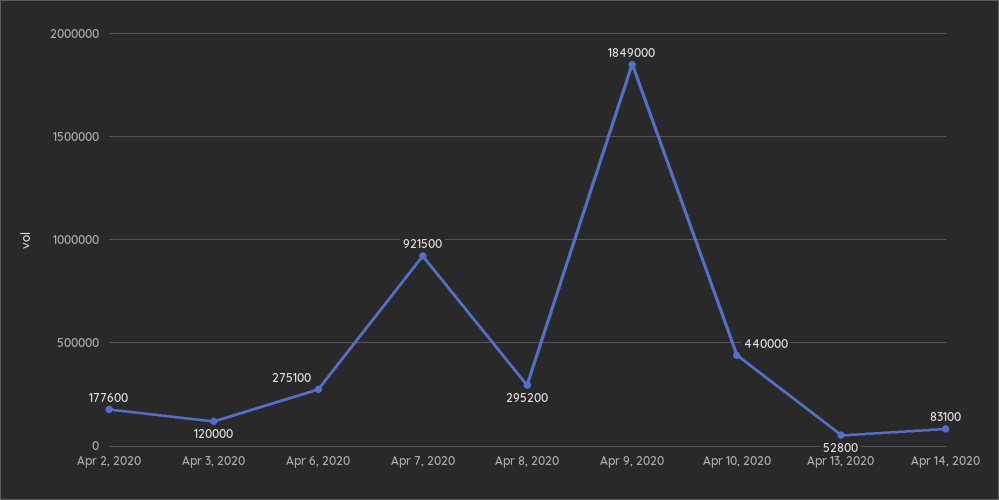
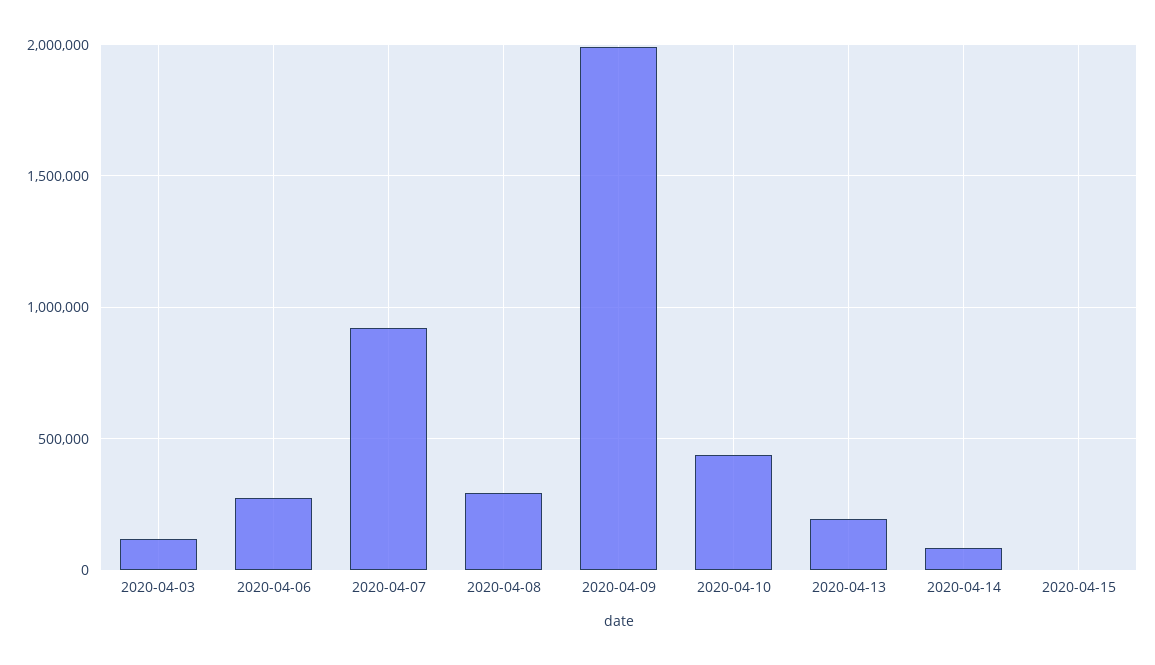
Apr 2, 2020: 177600 -> none
Apr 9, 2020: 1849000 -> 2000000
Apr 13, 2020: 52800 -> 200000
2020-04-15: none -> 0

